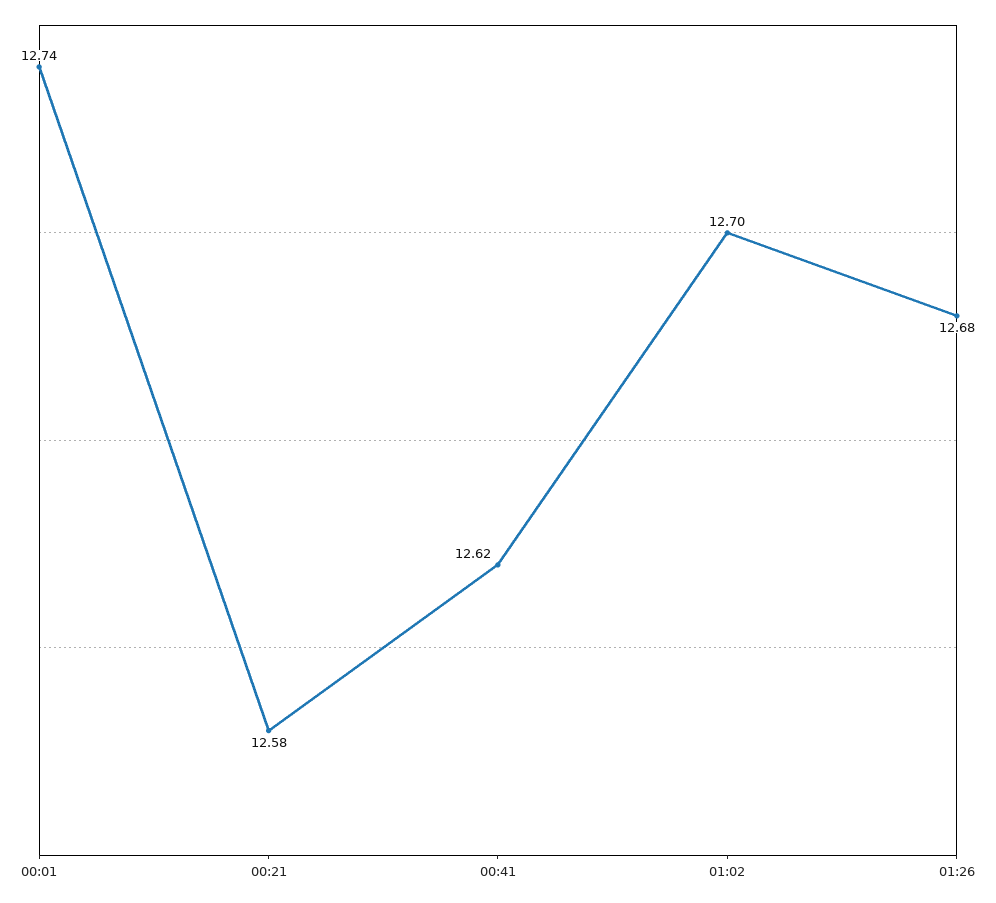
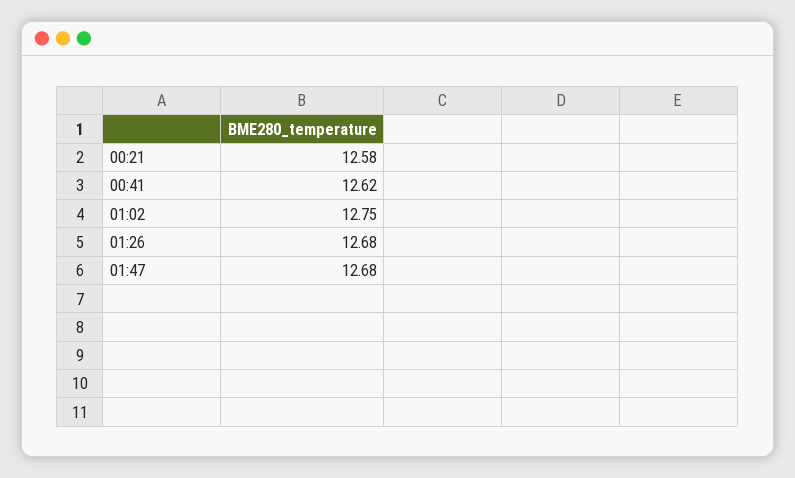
00:01: 12.74 -> none
01:02: 12.7 -> 12.75
01:47: none -> 12.68

